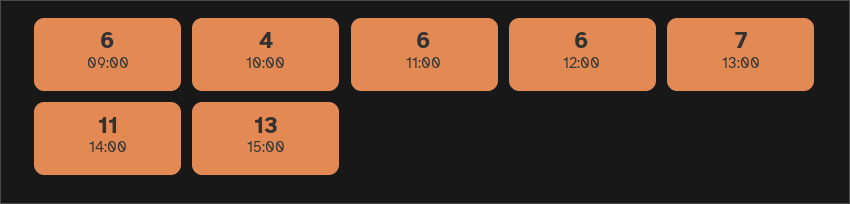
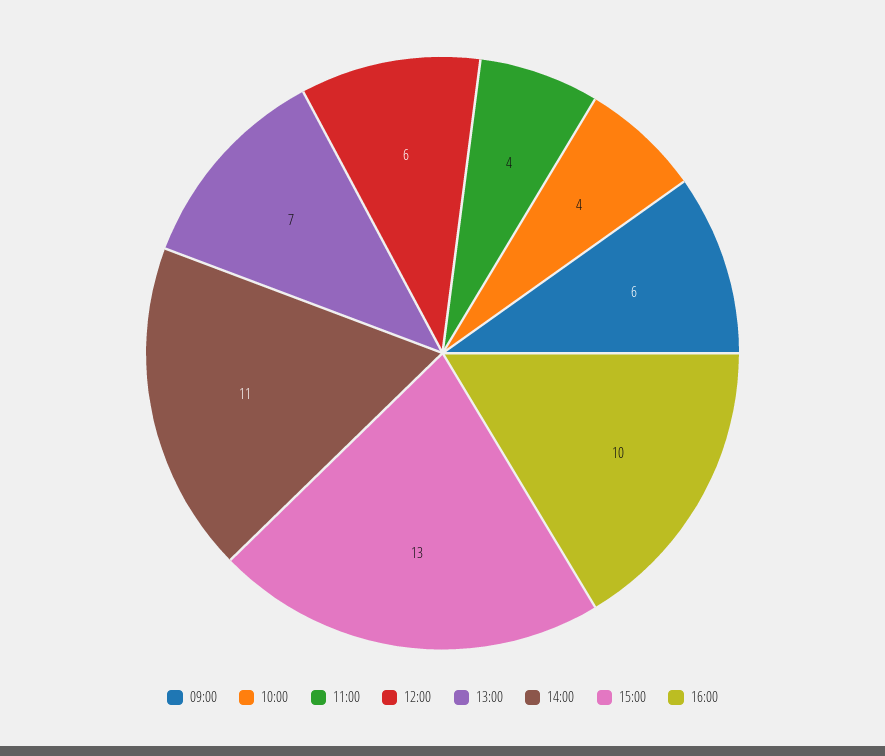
11:00: 6 -> 4
16:00: none -> 10

